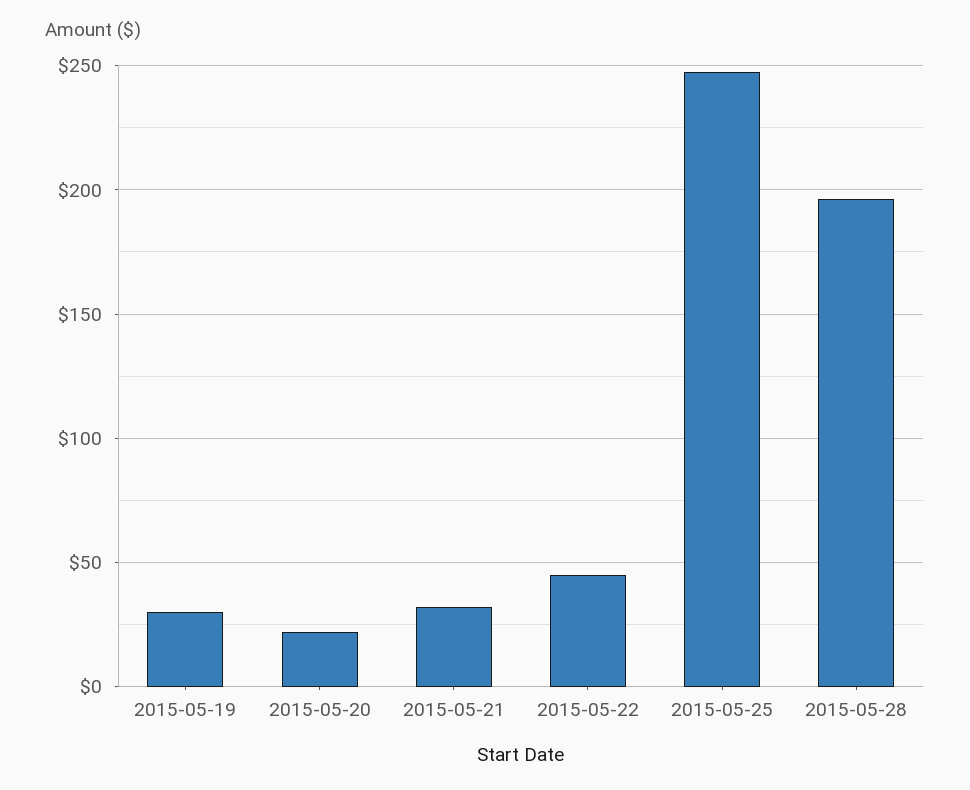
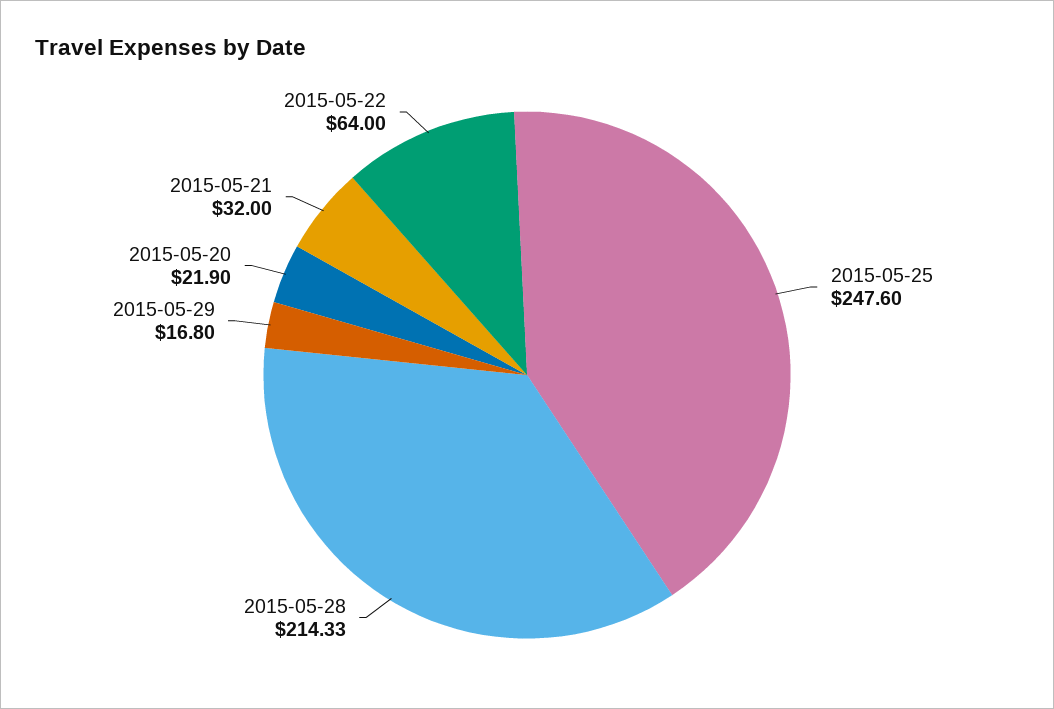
2015-05-19: 30 -> none
2015-05-22: 45 -> 64
2015-05-28: 195 -> 214.33
2015-05-29: none -> 16.8

